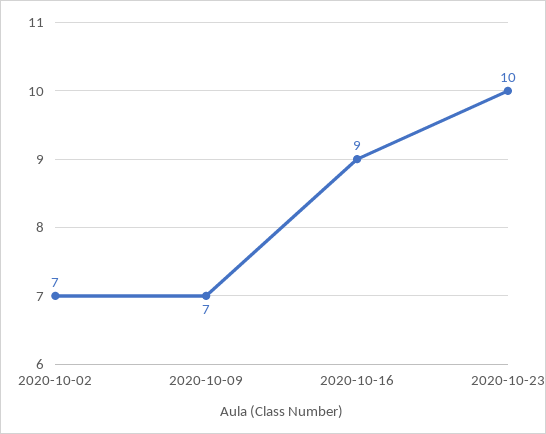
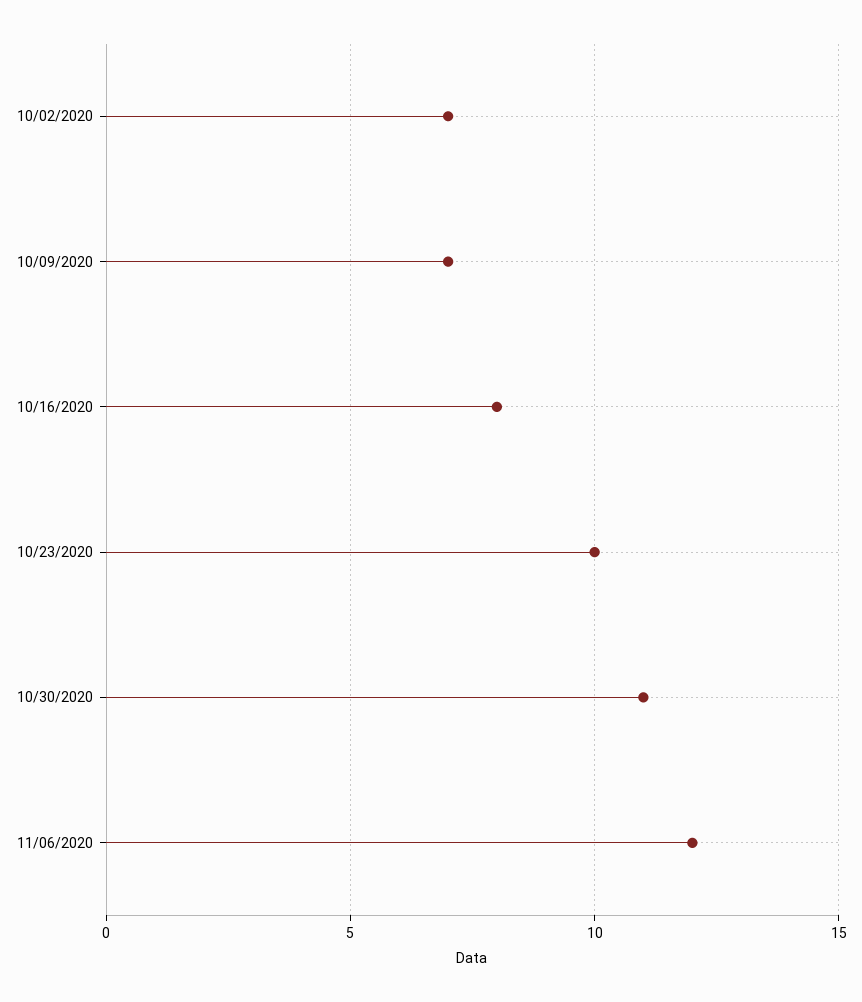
2020-10-16: 9 -> 8
10/30/2020: none -> 11
11/06/2020: none -> 12

